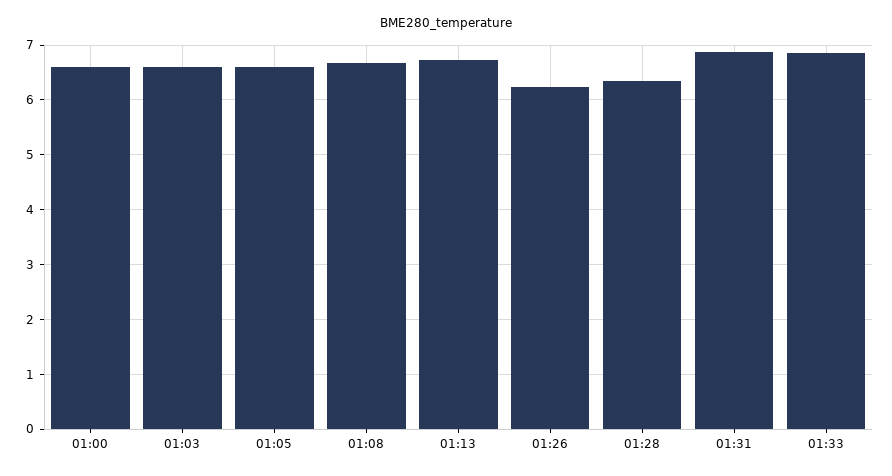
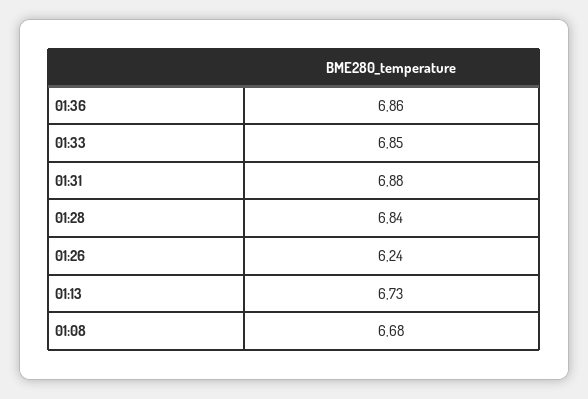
01:00: 6.6 -> none
01:03: 6.6 -> none
01:05: 6.6 -> none
01:28: 6.4 -> 6.84
01:36: none -> 6.86

